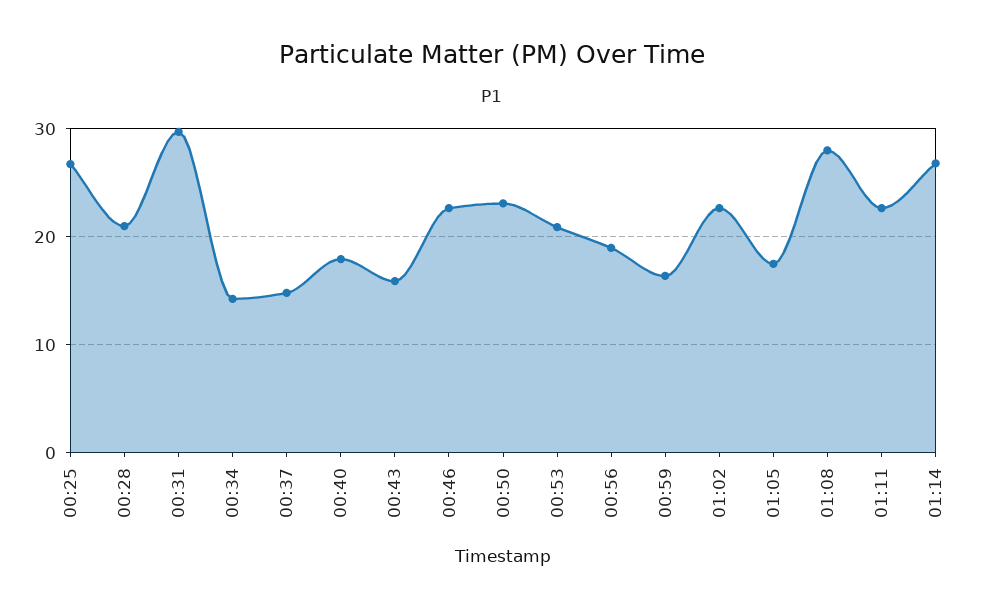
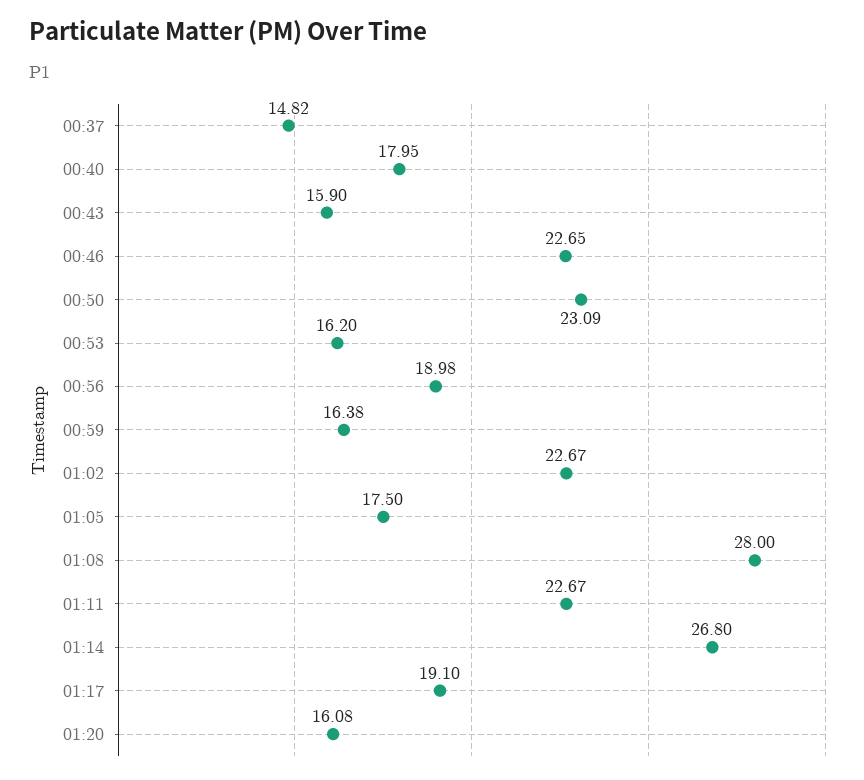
00:25: 27 -> none
00:28: 21 -> none
00:31: 30 -> none
00:34: 14 -> none
00:53: 21 -> 16.2
01:17: none -> 19.1
01:20: none -> 16.08

